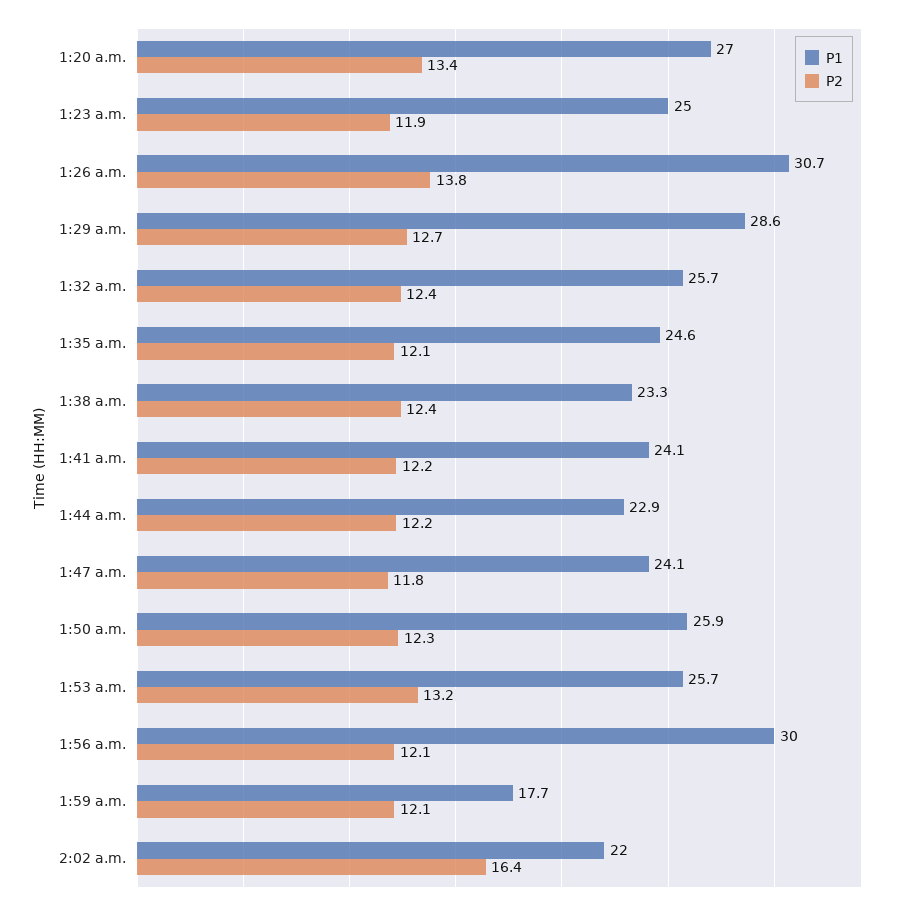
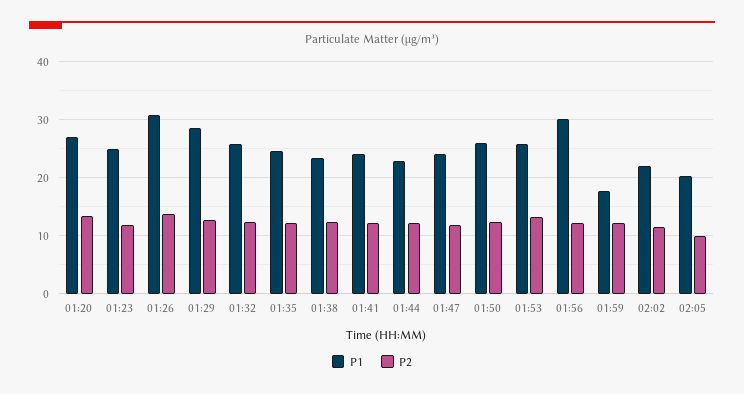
P2, 2:02 a.m.: 16.4 -> 12
P1, 02:05: none -> 20
P2, 02:05: none -> 10

